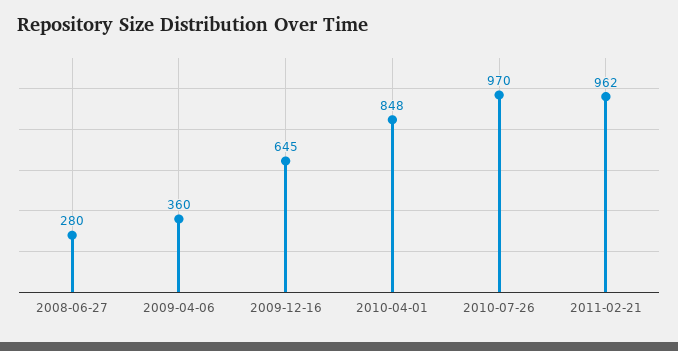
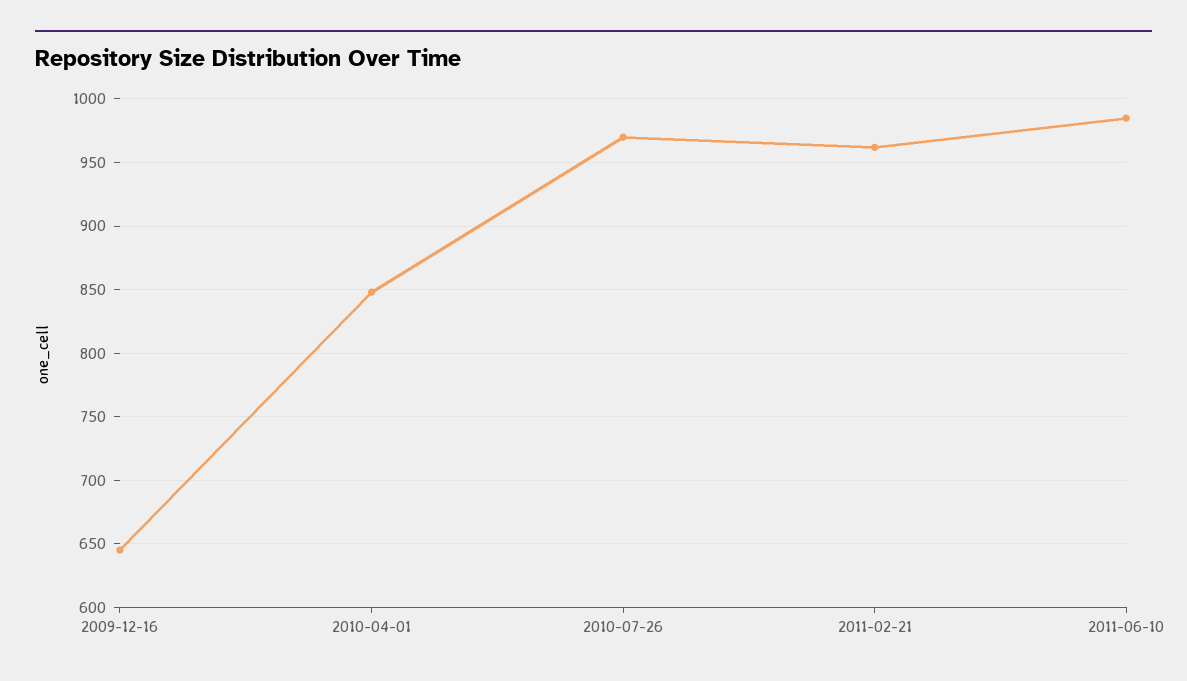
2008-06-27: 280 -> none
2009-04-06: 360 -> none
2011-06-10: none -> 985

